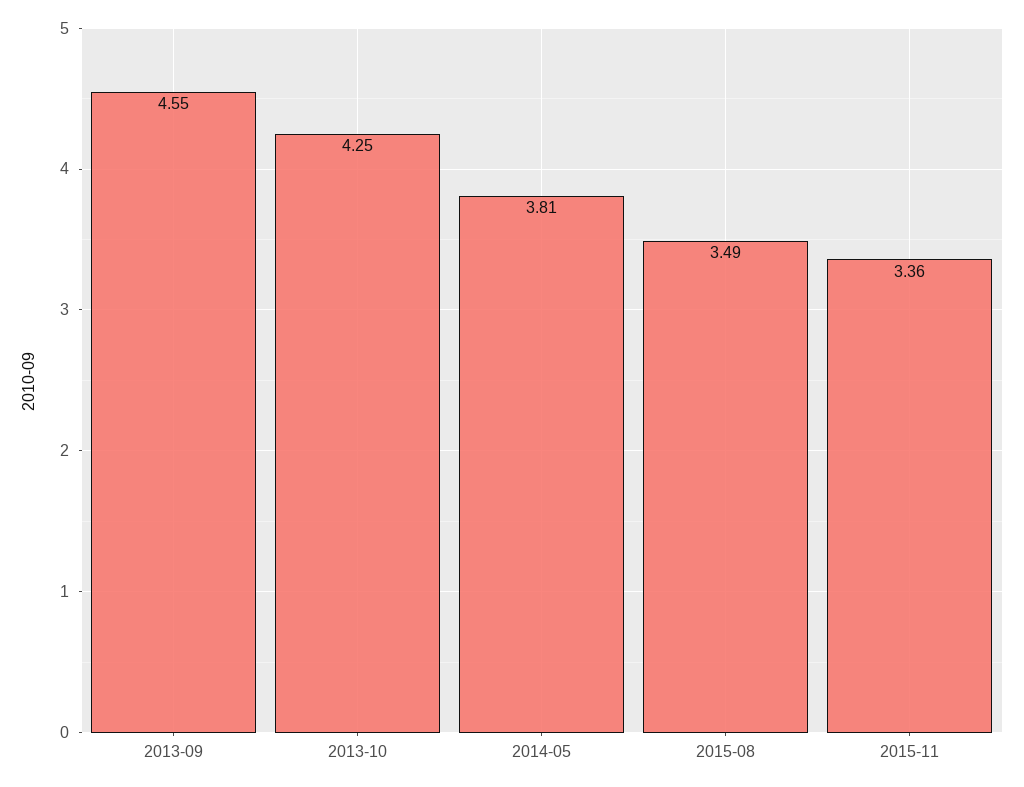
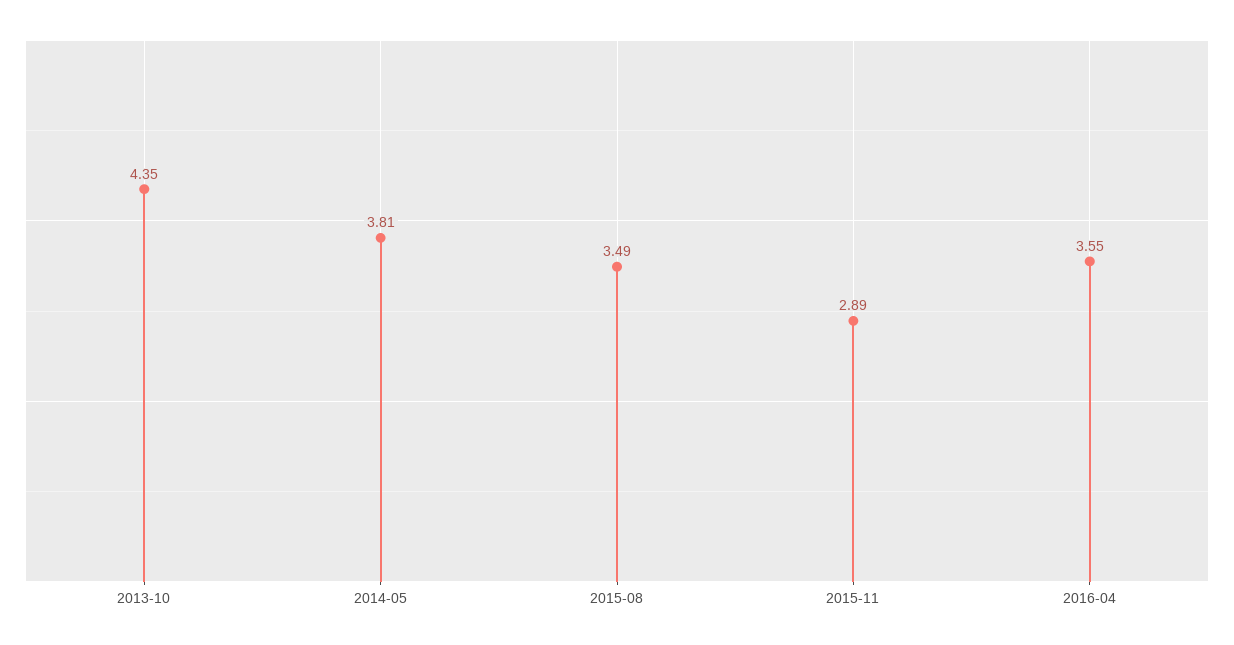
2013-09: 4.55 -> none
2013-10: 4.25 -> 4.35
2015-11: 3.36 -> 2.89
2016-04: none -> 3.55

